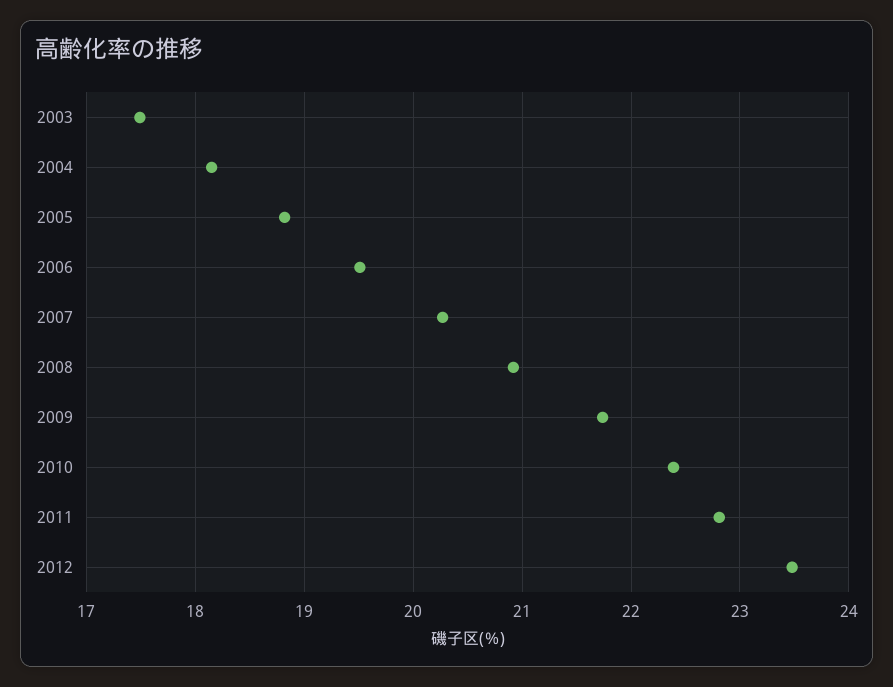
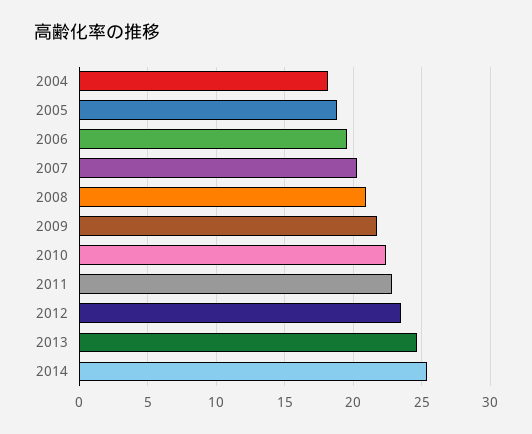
2003: 17.5 -> none
2013: none -> 24.5
2014: none -> 25.5

